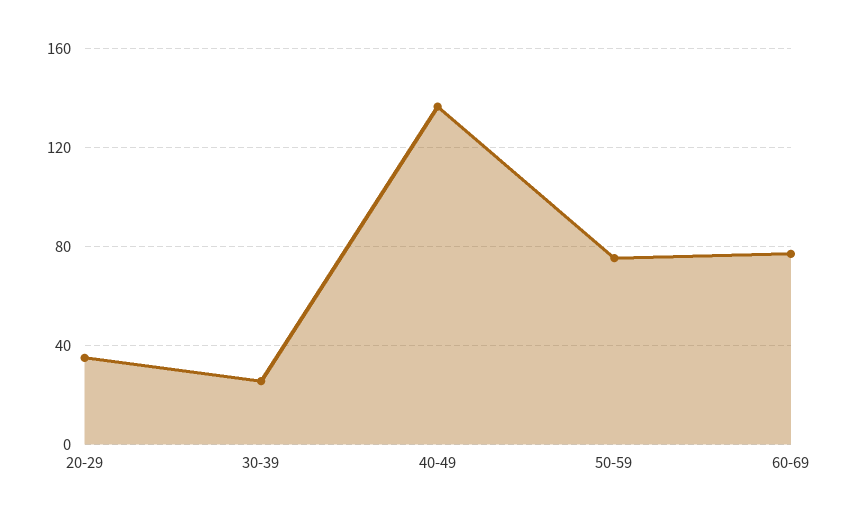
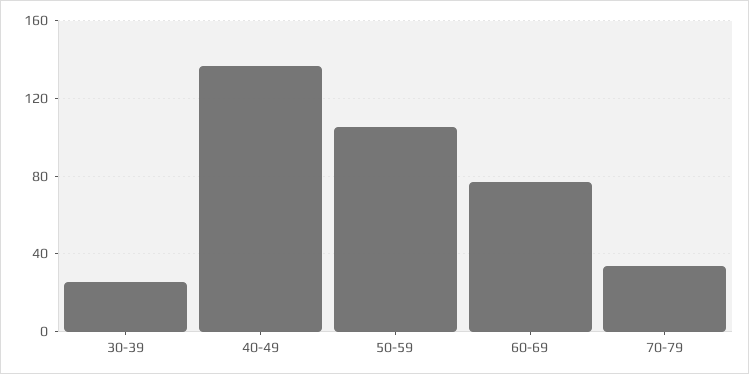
20-29: 35 -> none
50-59: 75 -> 105
70-79: none -> 35

